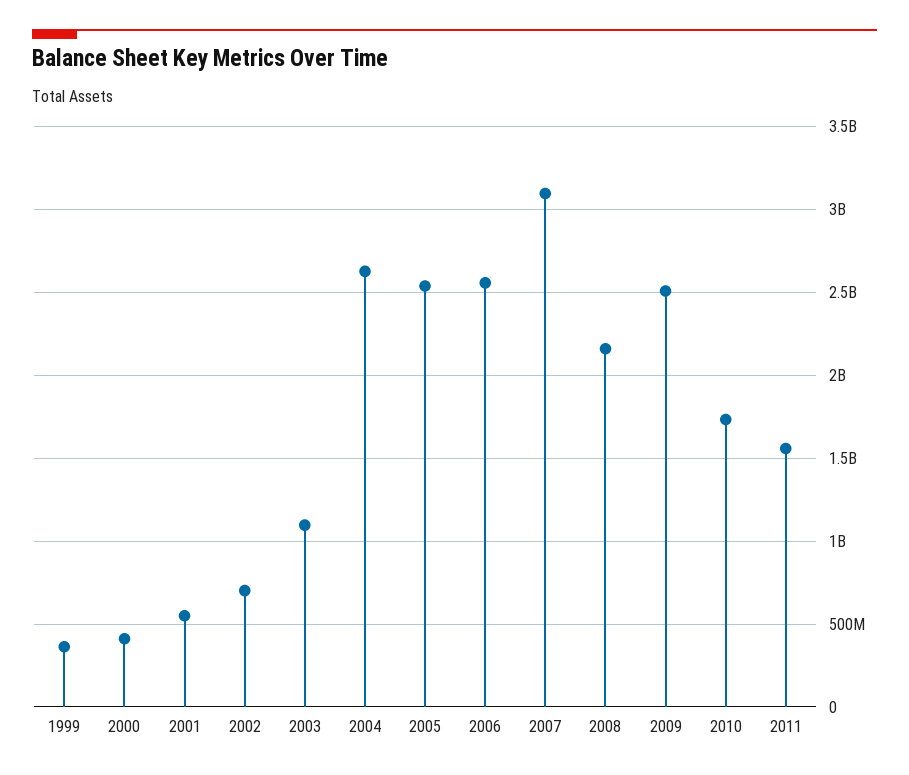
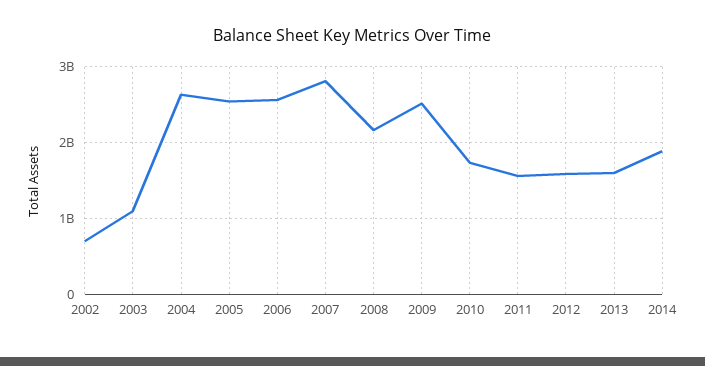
1999: 350000000 -> none
2000: 400000000 -> none
2001: 550000000 -> none
2007: 3100000000 -> 2800000000
2012: none -> 1600000000
2013: none -> 1600000000
2014: none -> 1900000000

